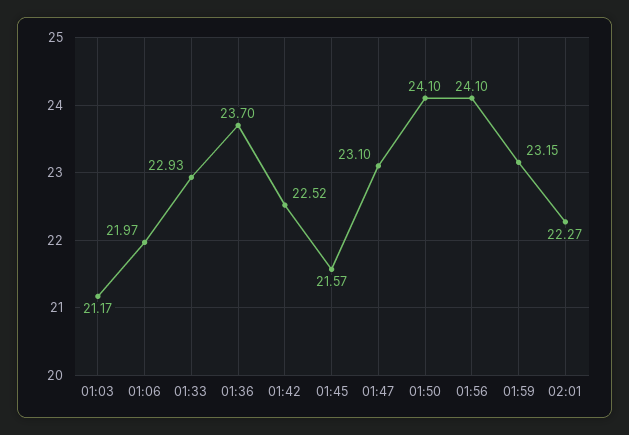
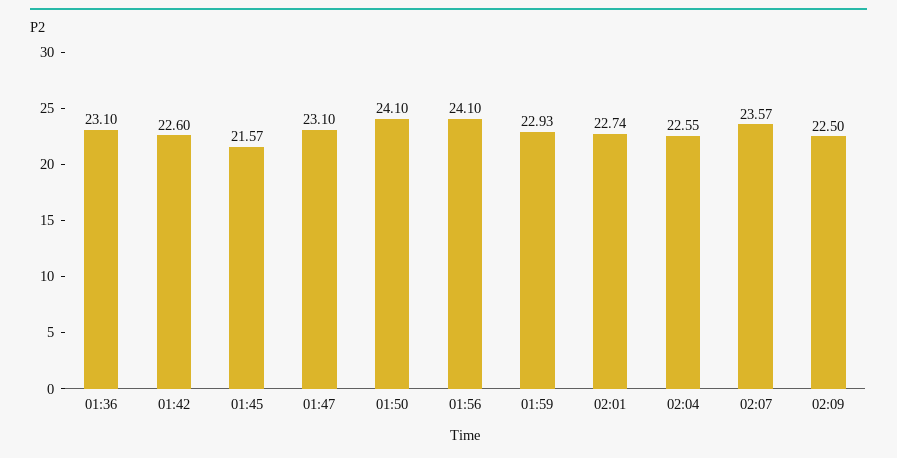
01:03: 21.17 -> none
01:06: 21.97 -> none
01:33: 22.93 -> none
01:36: 23.7 -> 23.1
01:42: 22.52 -> 22.6
01:59: 23.15 -> 22.93
02:01: 22.27 -> 22.74
02:04: none -> 22.55
02:07: none -> 23.57
02:09: none -> 22.5

